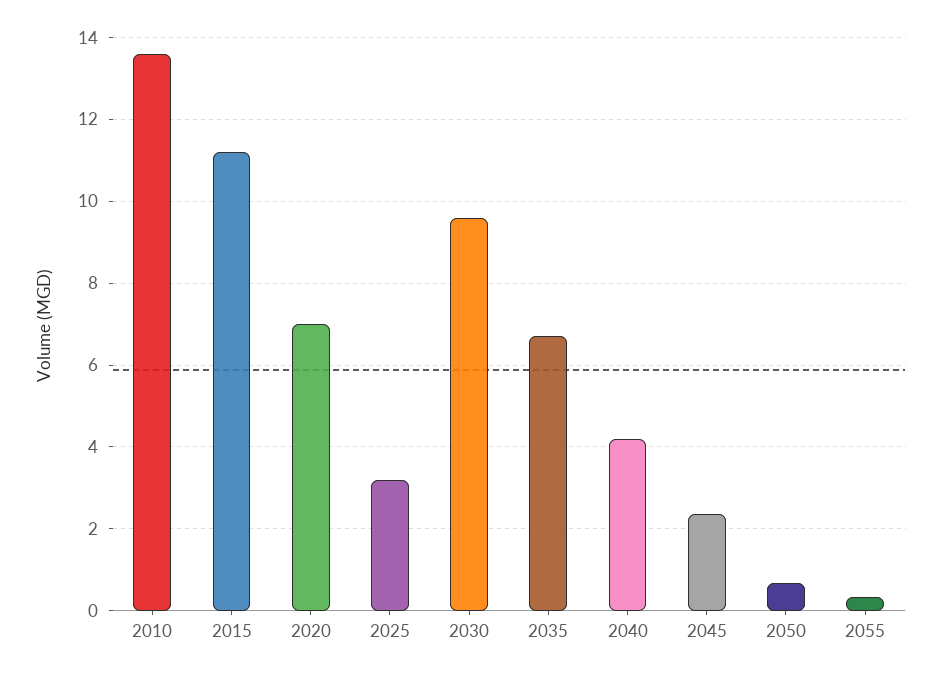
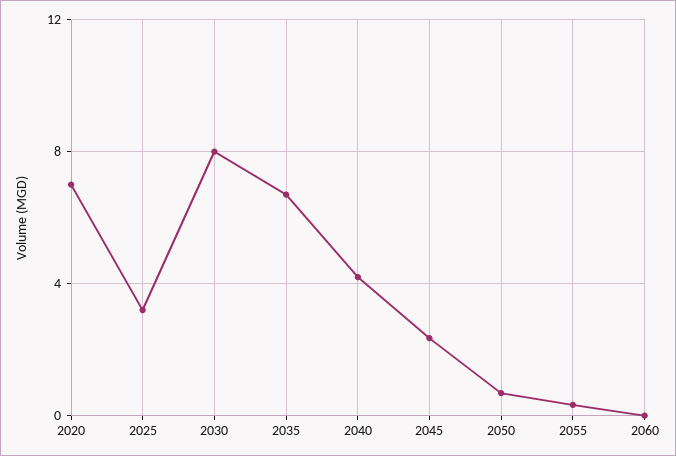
2010: 13.6 -> none
2015: 11.2 -> none
2030: 9.6 -> 8
2060: none -> 0

